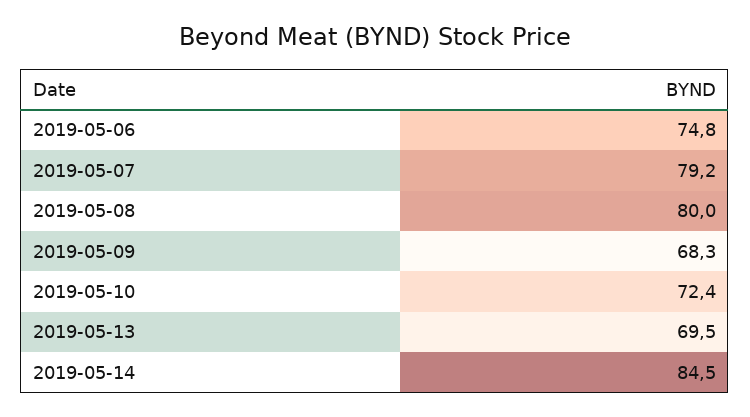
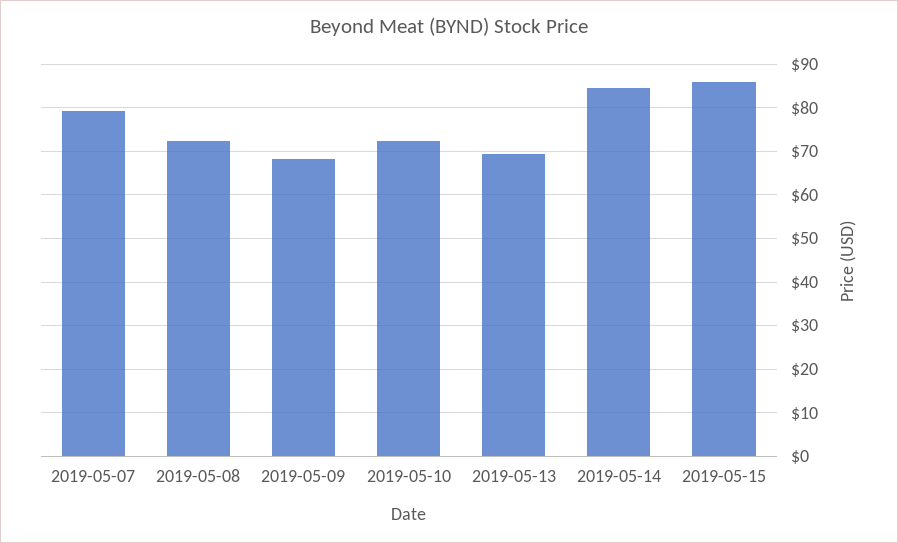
2019-05-06: 74.8 -> none
2019-05-08: 80 -> 72
2019-05-15: none -> 86

